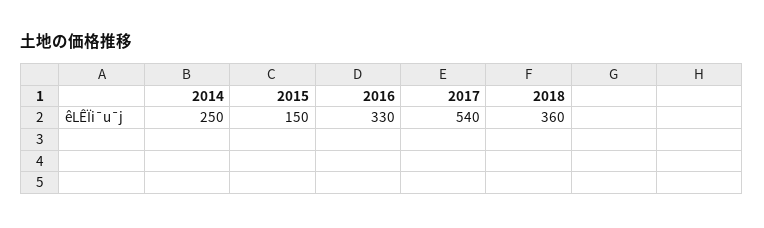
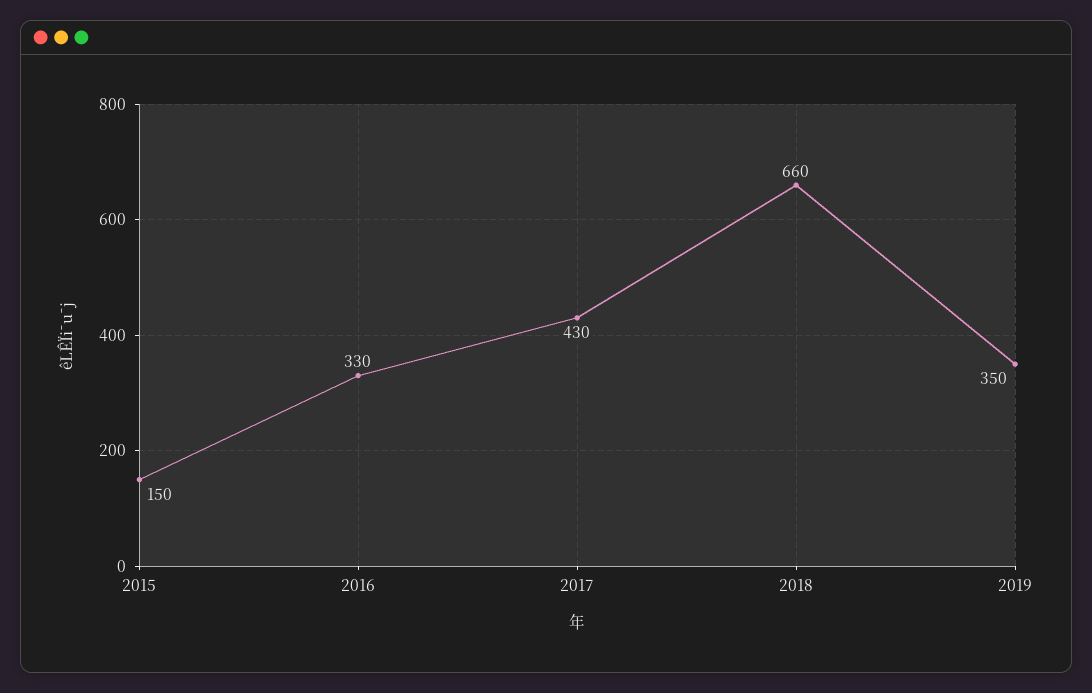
2014: 250 -> none
2017: 540 -> 430
2018: 360 -> 660
2019: none -> 350

